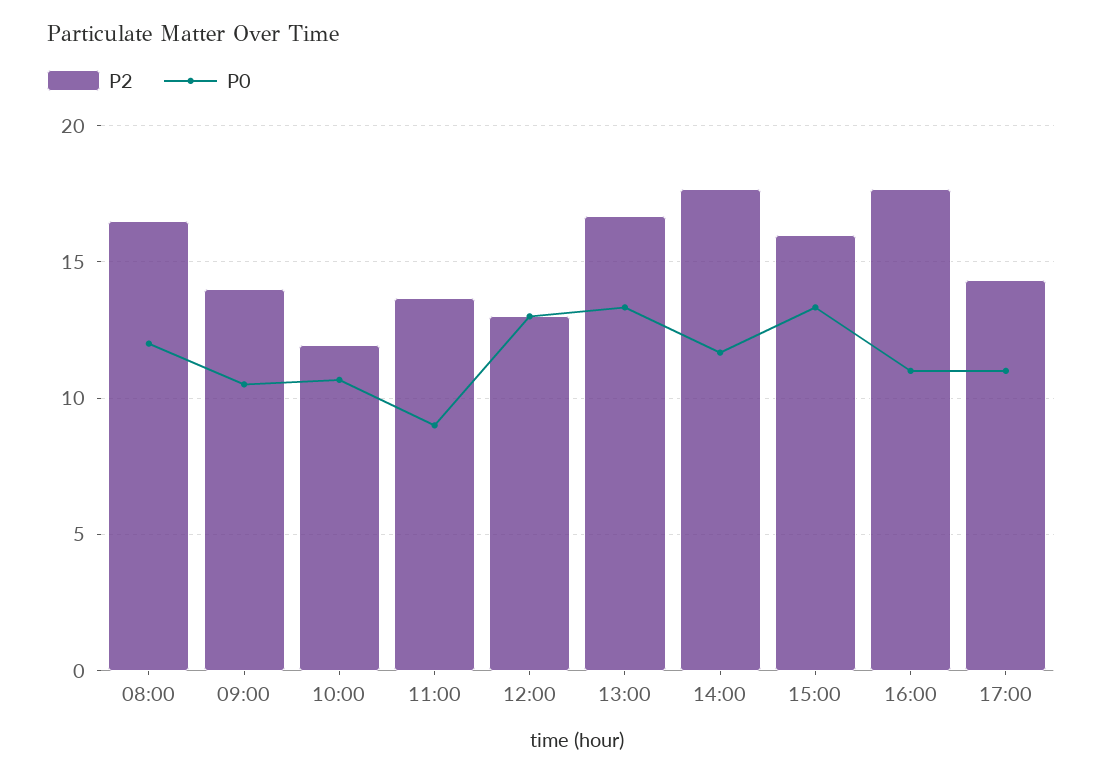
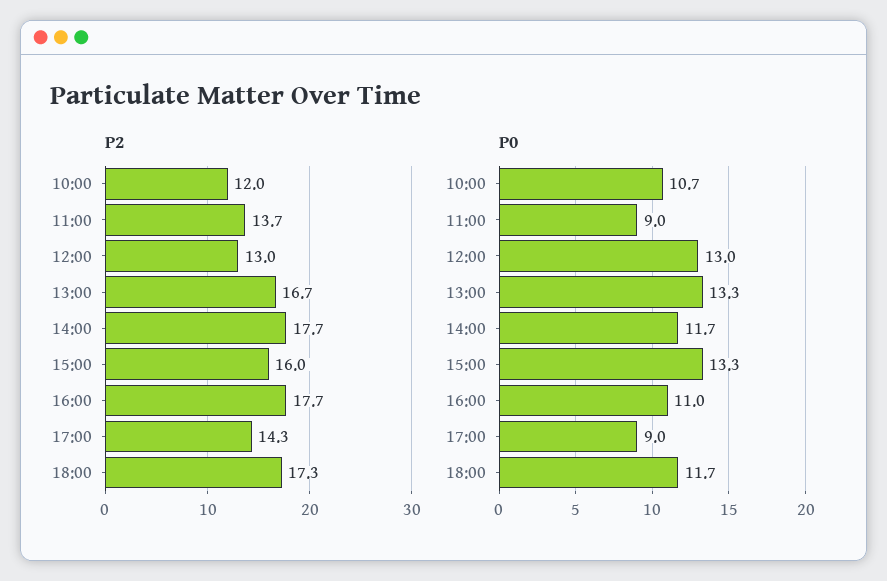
P2, 08:00: 16.5 -> none
P0, 08:00: 12 -> none
P2, 09:00: 14 -> none
P0, 09:00: 10.5 -> none
P0, 17:00: 11 -> 9
P2, 18:00: none -> 17.3
P0, 18:00: none -> 11.7

